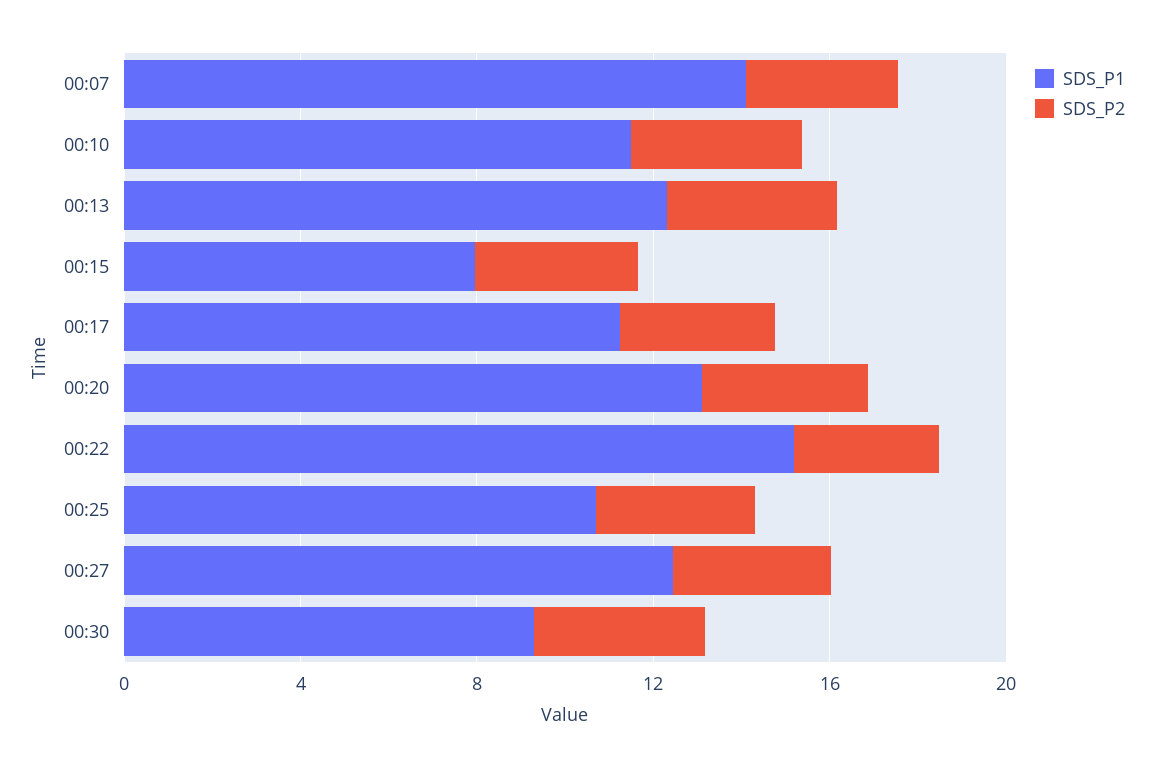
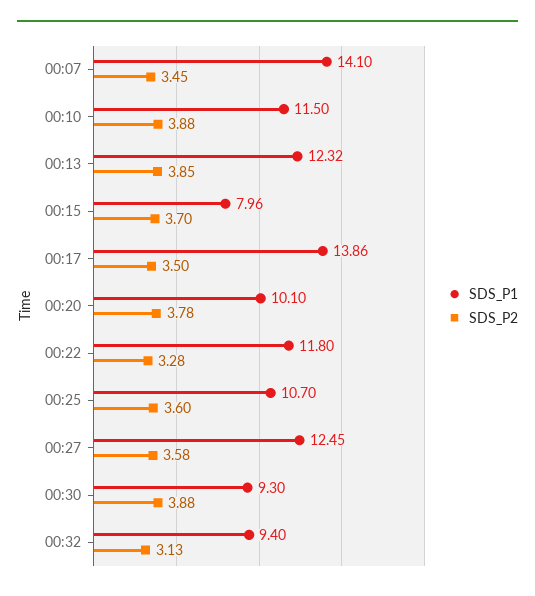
SDS_P1, 00:17: 11 -> 13.86
SDS_P1, 00:20: 13 -> 10.1
SDS_P1, 00:22: 15 -> 11.8
SDS_P1, 00:32: none -> 9.4
SDS_P2, 00:32: none -> 3.13

